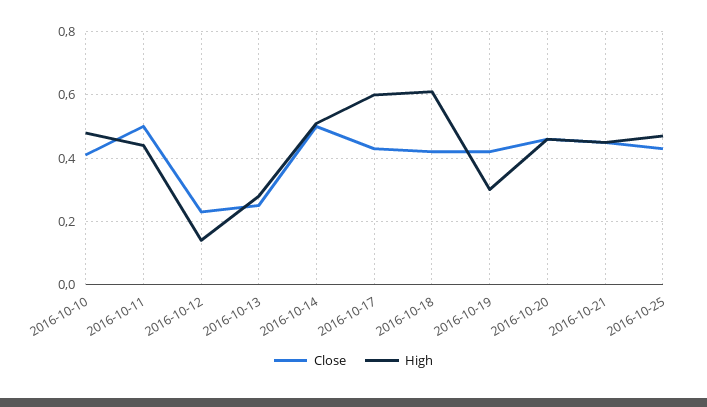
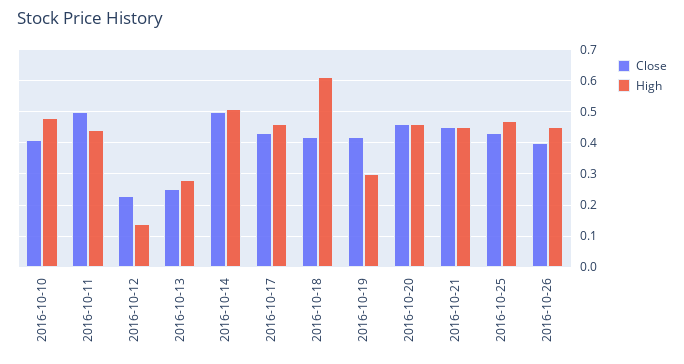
High, 2016-10-17: 0.6 -> 0.45
Close, 2016-10-26: none -> 0.4
High, 2016-10-26: none -> 0.45

